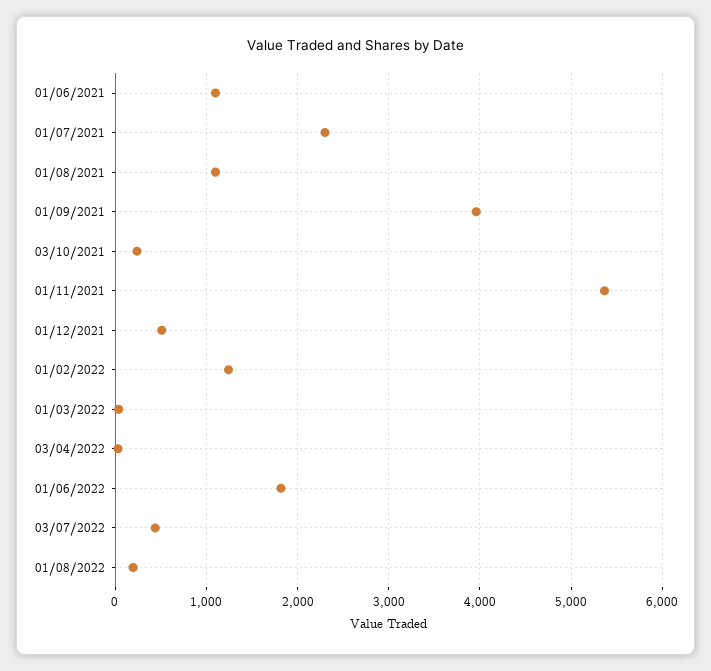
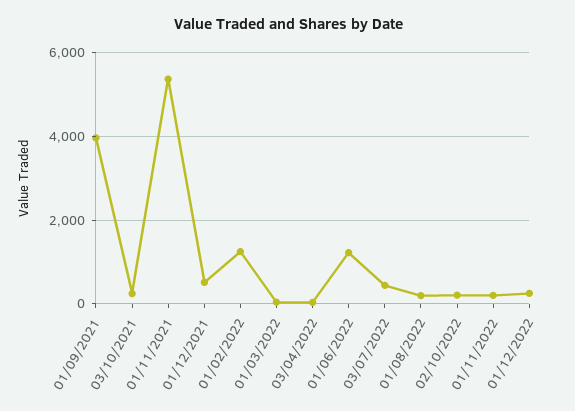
01/06/2021: 1100 -> none
01/07/2021: 2300 -> none
01/08/2021: 1100 -> none
01/06/2022: 1800 -> 1200
02/10/2022: none -> 200
01/11/2022: none -> 200
01/12/2022: none -> 200

